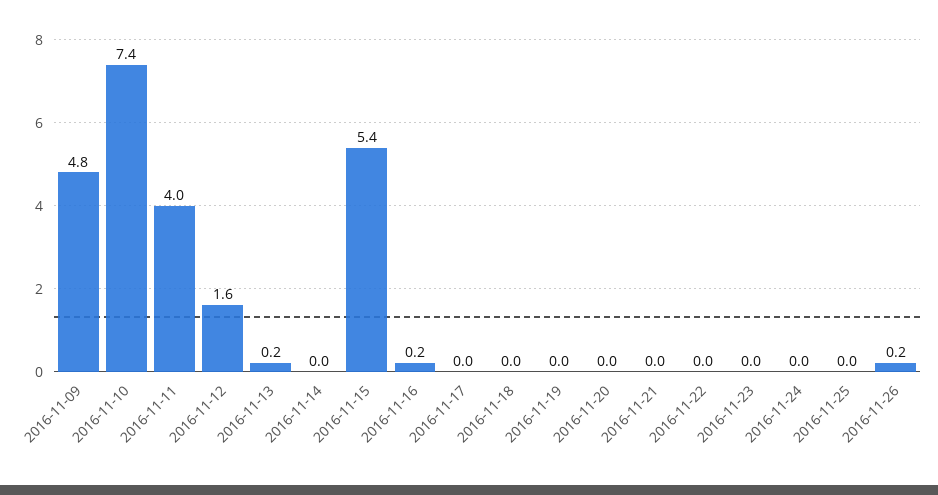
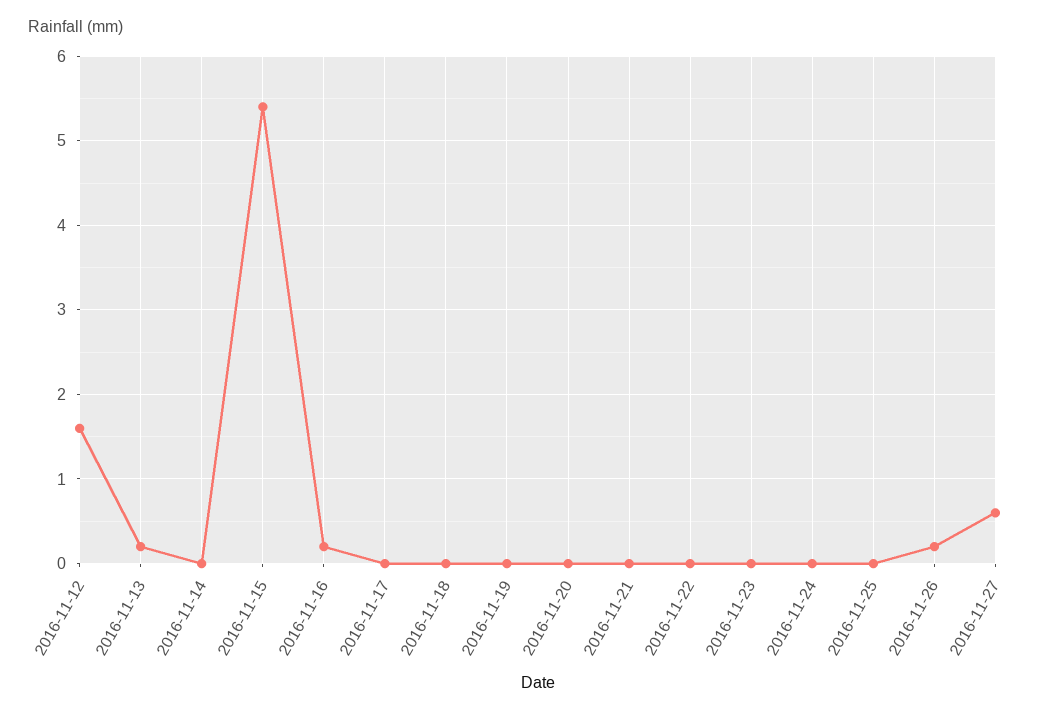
2016-11-09: 4.8 -> none
2016-11-10: 7.4 -> none
2016-11-11: 4 -> none
2016-11-27: none -> 0.6

